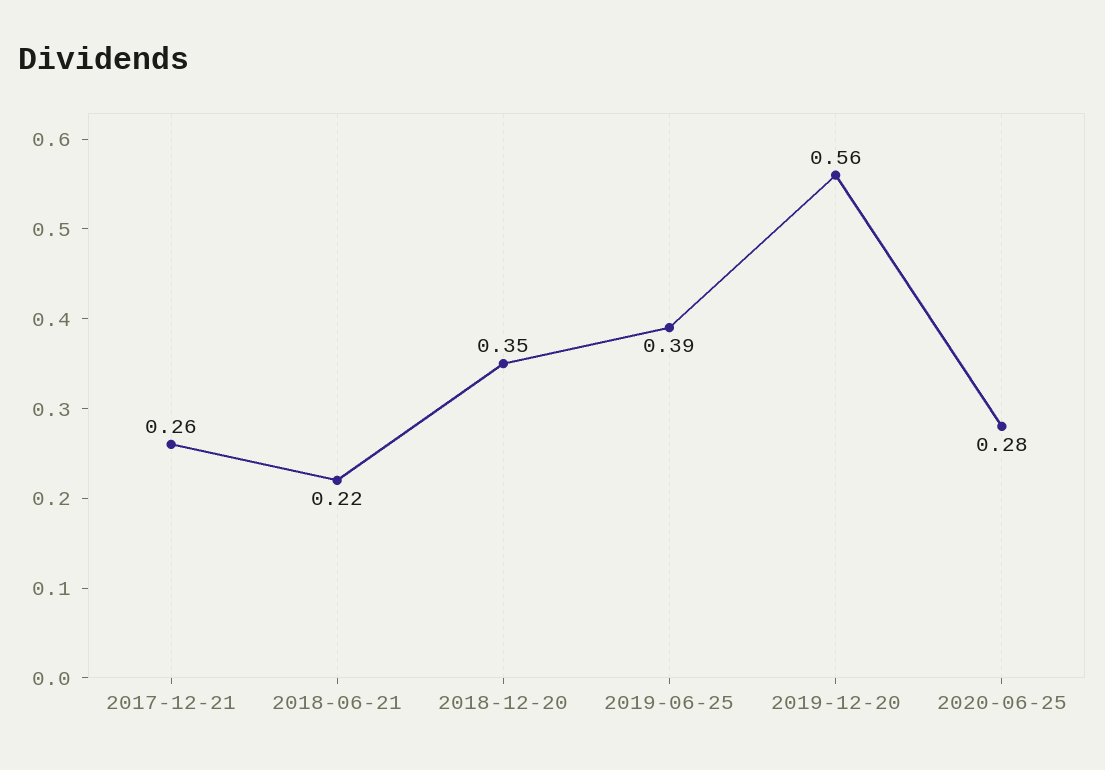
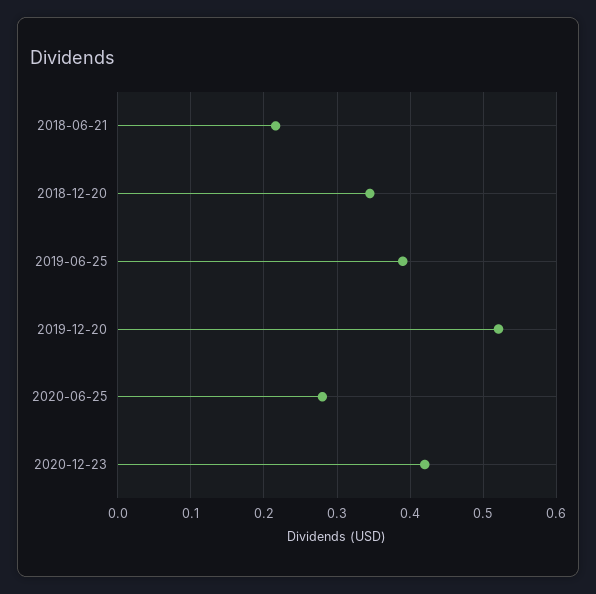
2017-12-21: 0.26 -> none
2019-12-20: 0.56 -> 0.52
2020-12-23: none -> 0.42

